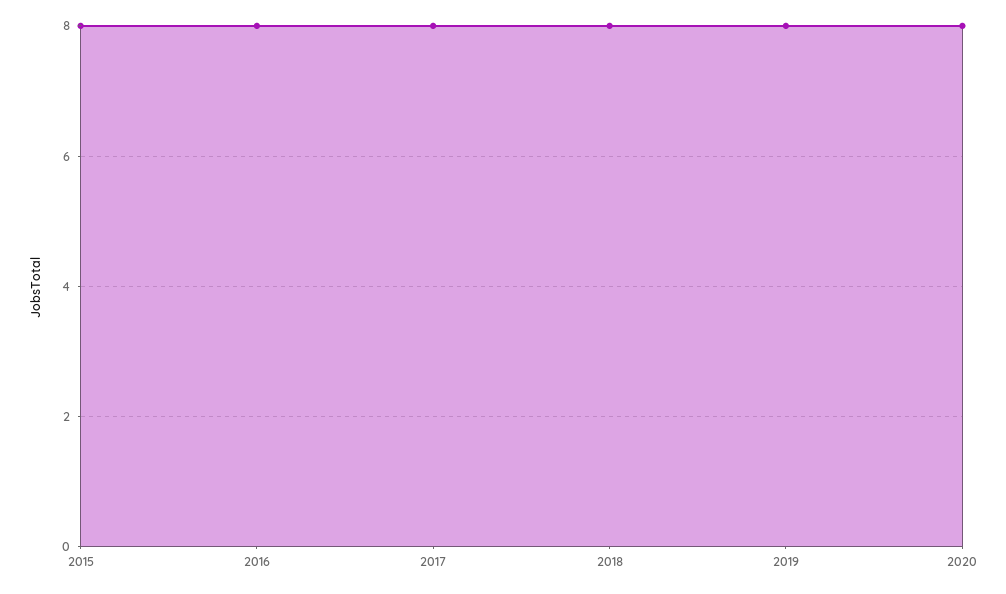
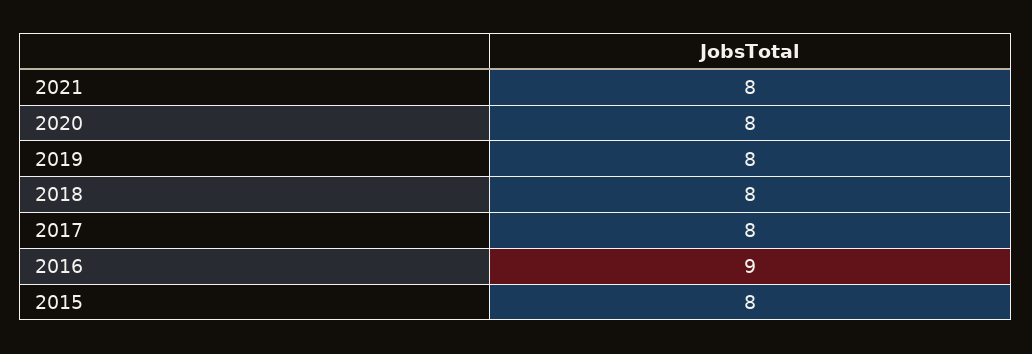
2016: 8 -> 9
2021: none -> 8

